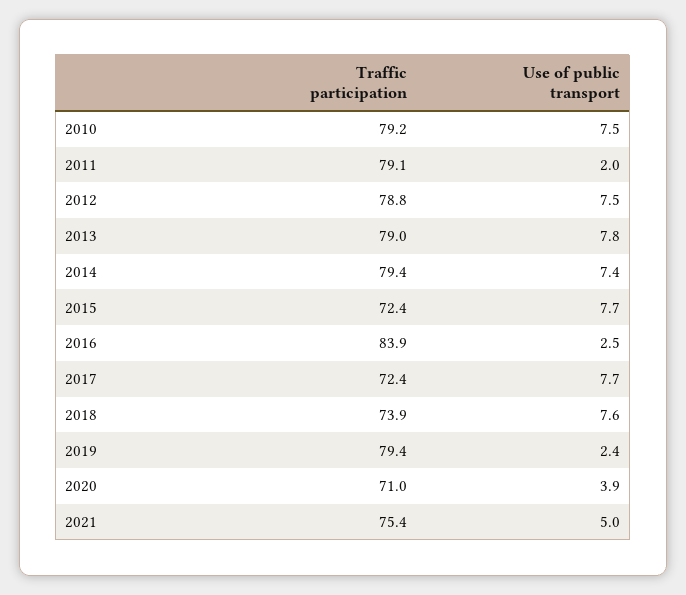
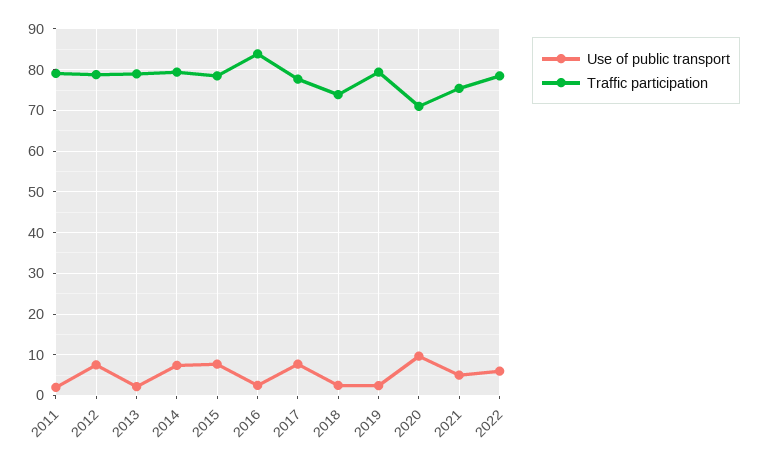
Traffic participation, 2010: 79.2 -> none
Use of public transport, 2010: 7.5 -> none
Use of public transport, 2013: 7.8 -> 2
Traffic participation, 2015: 72.4 -> 78
Traffic participation, 2017: 72.4 -> 78
Use of public transport, 2018: 7.6 -> 2
Use of public transport, 2020: 3.9 -> 10
Use of public transport, 2022: none -> 6
Traffic participation, 2022: none -> 78

